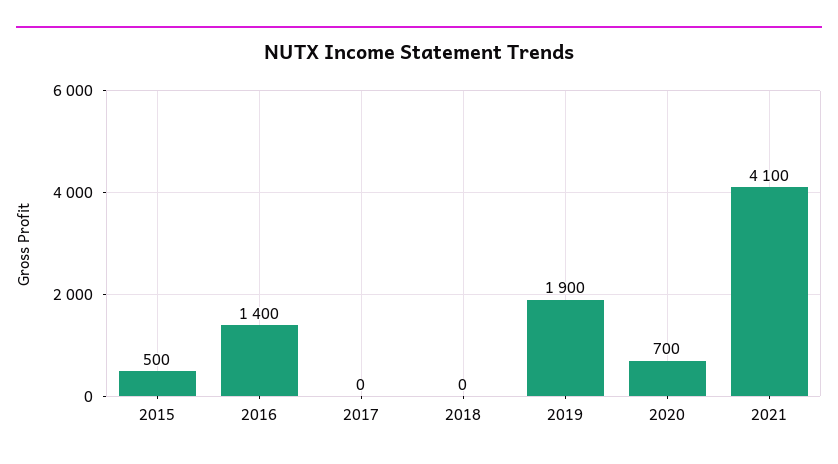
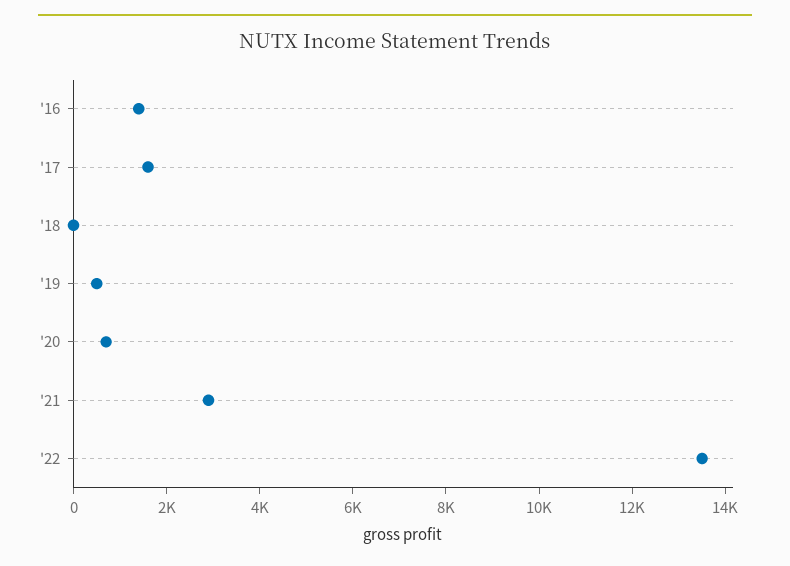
2015: 500 -> none
2017: 0 -> 1500
2019: 1900 -> 500
2021: 4100 -> 3000
'22: none -> 13500

